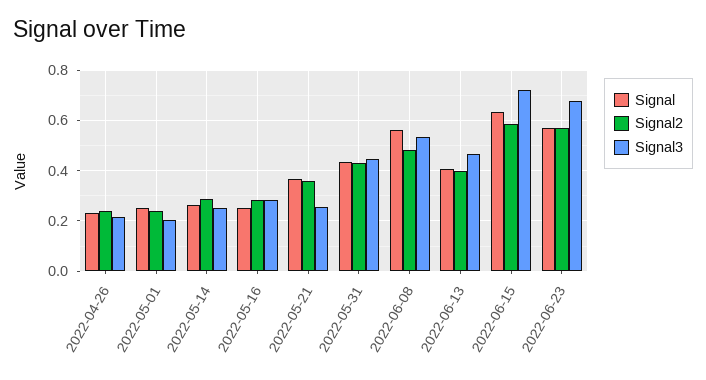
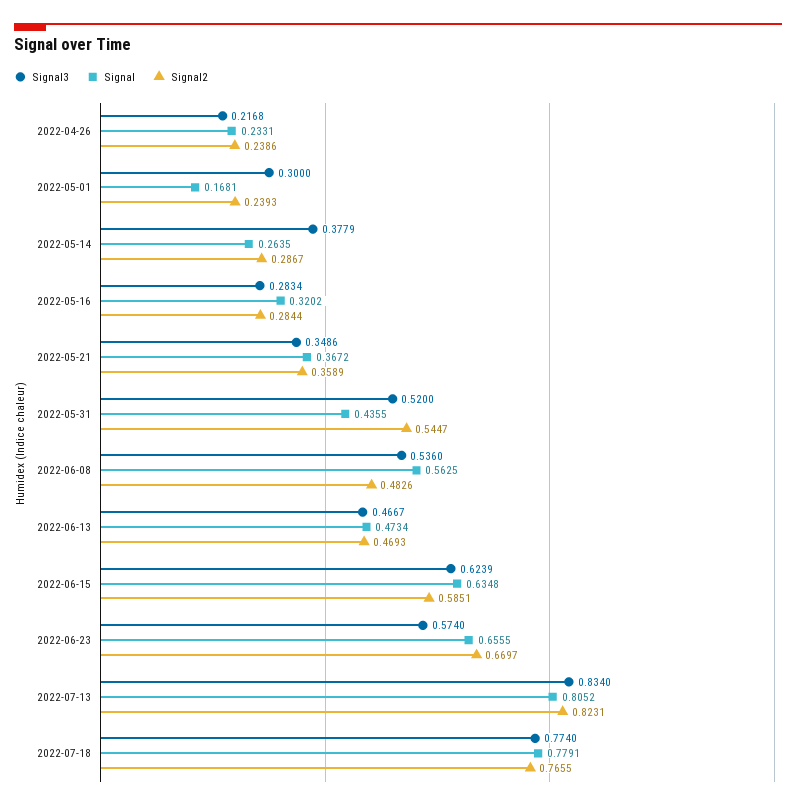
Signal, 2022-05-01: 0.25 -> 0.1681
Signal3, 2022-05-01: 0.2 -> 0.3
Signal3, 2022-05-14: 0.25 -> 0.3779
Signal, 2022-05-16: 0.25 -> 0.3202
Signal3, 2022-05-21: 0.25 -> 0.3486
Signal2, 2022-05-31: 0.425 -> 0.5447
Signal3, 2022-05-31: 0.45 -> 0.52
Signal, 2022-06-13: 0.4 -> 0.4734
Signal2, 2022-06-13: 0.4 -> 0.4693
Signal3, 2022-06-15: 0.725 -> 0.6239
Signal, 2022-06-23: 0.575 -> 0.6555
Signal2, 2022-06-23: 0.575 -> 0.6697
Signal3, 2022-06-23: 0.675 -> 0.574
Signal3, 2022-07-13: none -> 0.834
Signal, 2022-07-13: none -> 0.8052
Signal2, 2022-07-13: none -> 0.8231
Signal3, 2022-07-18: none -> 0.774
Signal, 2022-07-18: none -> 0.7791
Signal2, 2022-07-18: none -> 0.7655

